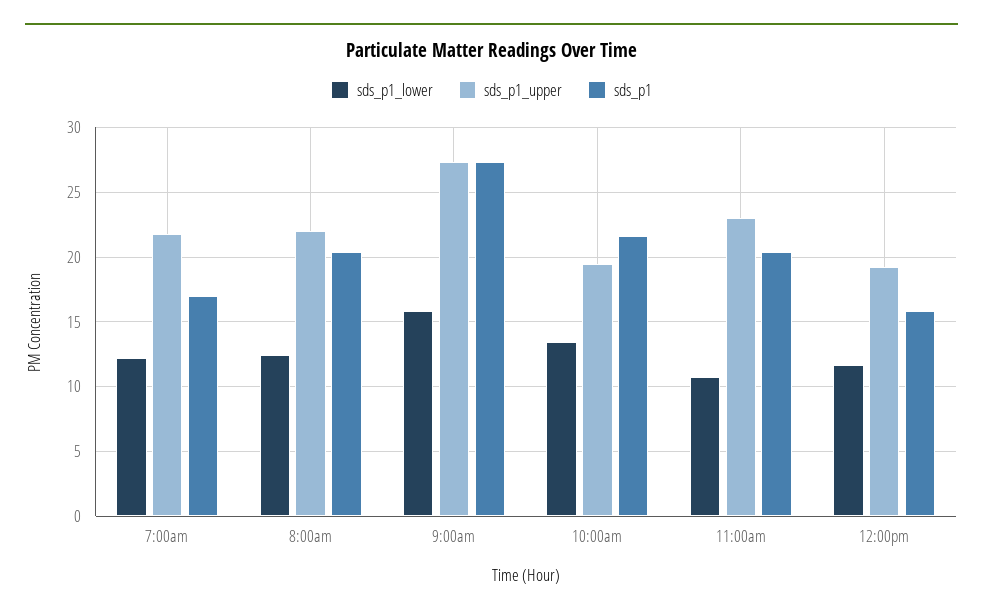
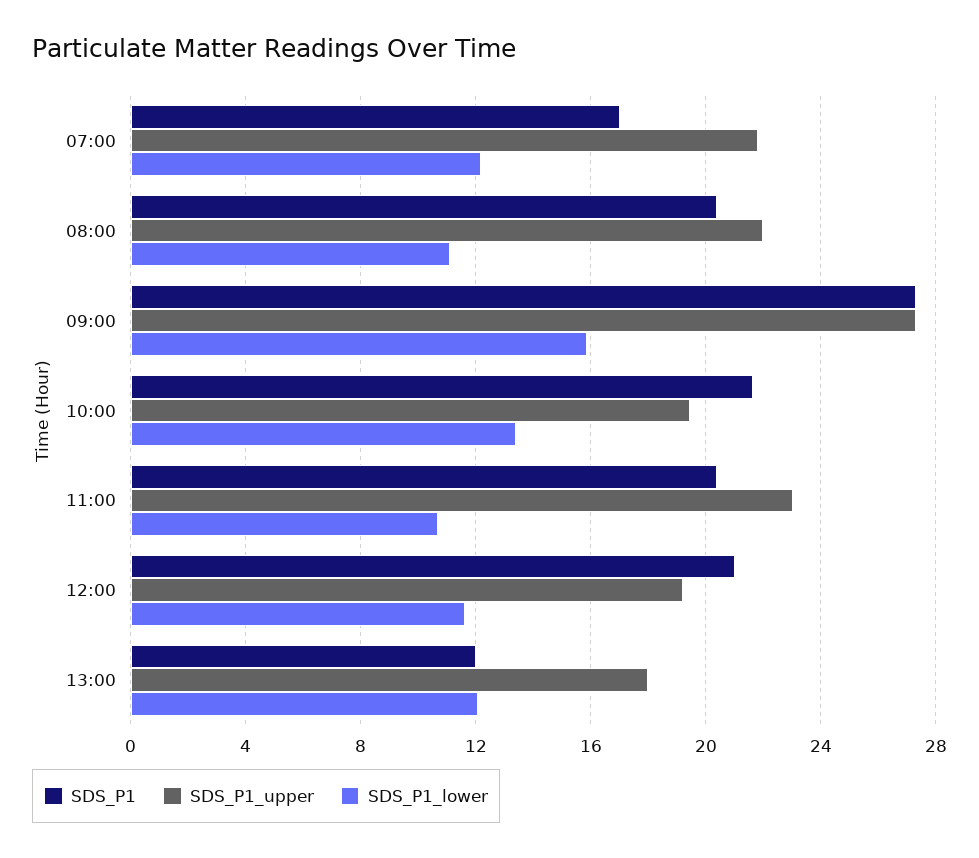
sds_p1_lower, 8:00am: 12.5 -> 11
sds_p1, 12:00pm: 16 -> 21
sds_p1, 13:00: none -> 12
sds_p1_upper, 13:00: none -> 18
sds_p1_lower, 13:00: none -> 12

